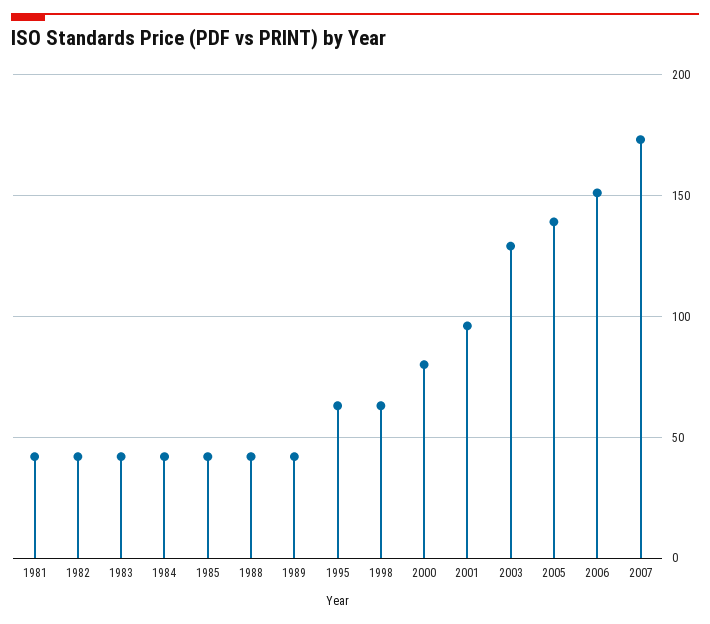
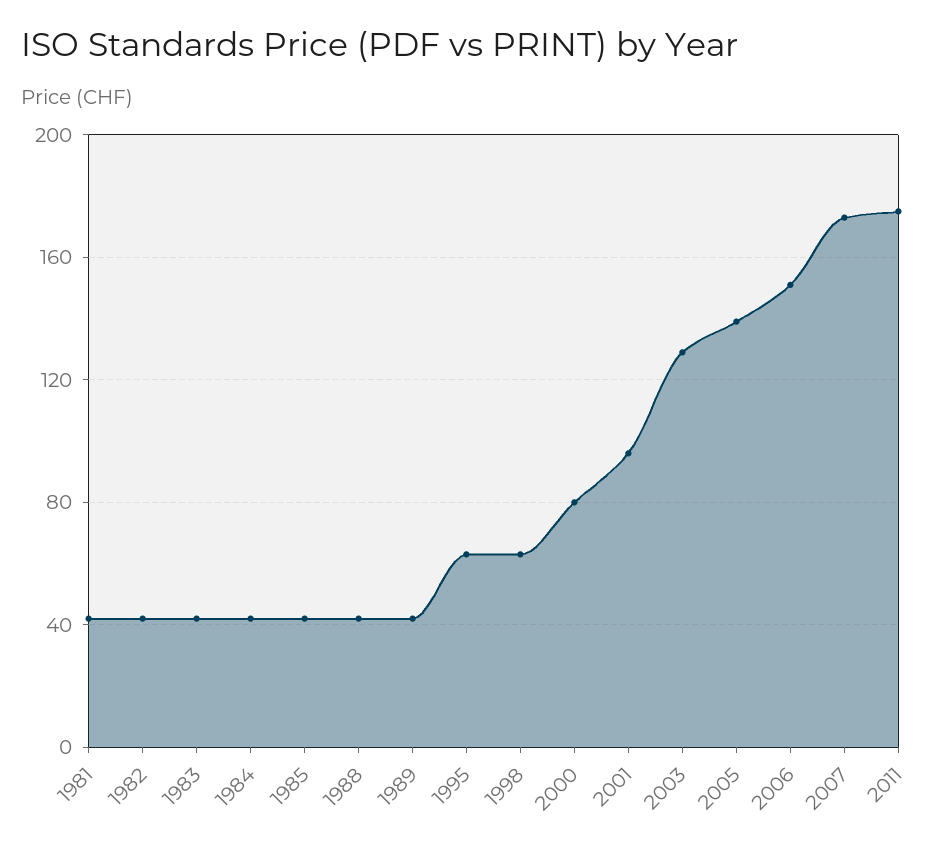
2011: none -> 175

